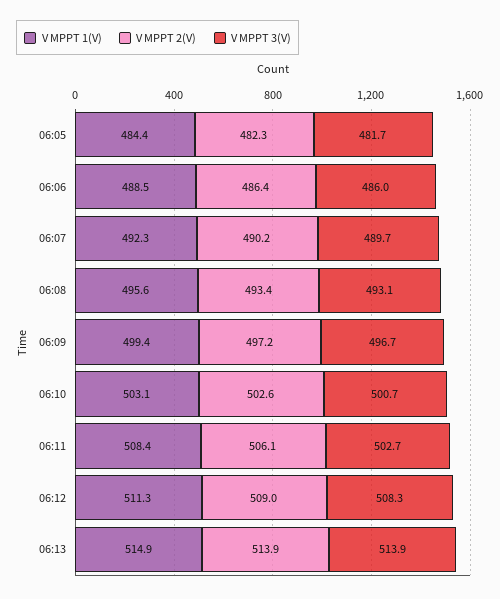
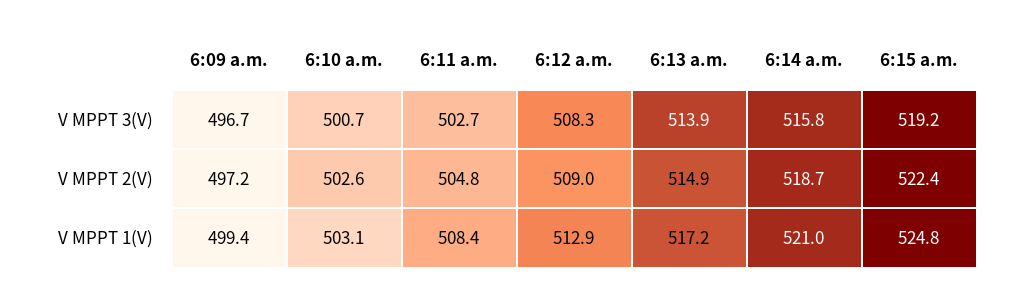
V MPPT 1(V), 06:05: 484.4 -> none
V MPPT 2(V), 06:05: 482.3 -> none
V MPPT 3(V), 06:05: 481.7 -> none
V MPPT 1(V), 06:06: 488.5 -> none
V MPPT 2(V), 06:06: 486.4 -> none
V MPPT 3(V), 06:06: 486 -> none
V MPPT 1(V), 06:07: 492.3 -> none
V MPPT 2(V), 06:07: 490.2 -> none
V MPPT 3(V), 06:07: 489.7 -> none
V MPPT 1(V), 06:08: 495.6 -> none
V MPPT 2(V), 06:08: 493.4 -> none
V MPPT 3(V), 06:08: 493.1 -> none
V MPPT 2(V), 06:11: 506.1 -> 504.8
V MPPT 1(V), 06:12: 511.3 -> 512.9
V MPPT 1(V), 06:13: 514.9 -> 517.2
V MPPT 2(V), 06:13: 513.9 -> 514.9
V MPPT 3(V), 6:14 a.m.: none -> 515.8
V MPPT 3(V), 6:15 a.m.: none -> 519.2
V MPPT 2(V), 6:14 a.m.: none -> 518.7
V MPPT 2(V), 6:15 a.m.: none -> 522.4
V MPPT 1(V), 6:14 a.m.: none -> 521
V MPPT 1(V), 6:15 a.m.: none -> 524.8

